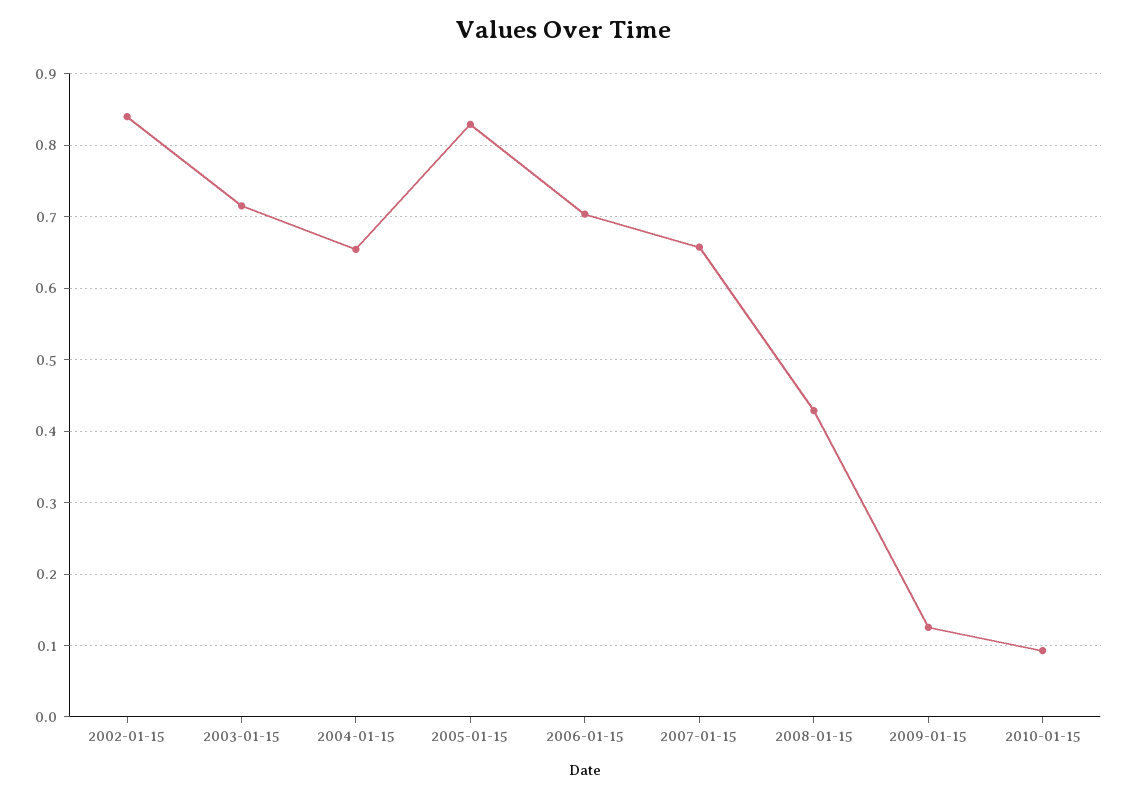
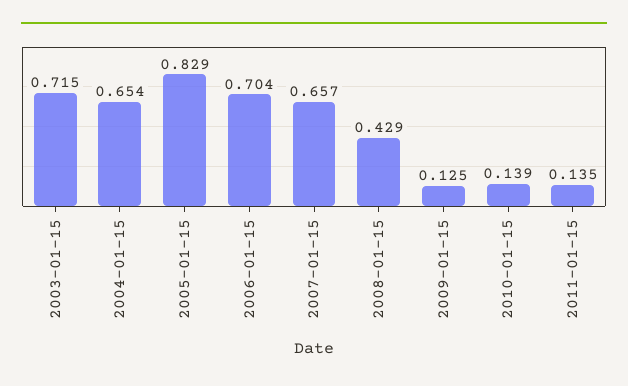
2002-01-15: 0.84 -> none
2010-01-15: 0.09 -> 0.139
2011-01-15: none -> 0.135

